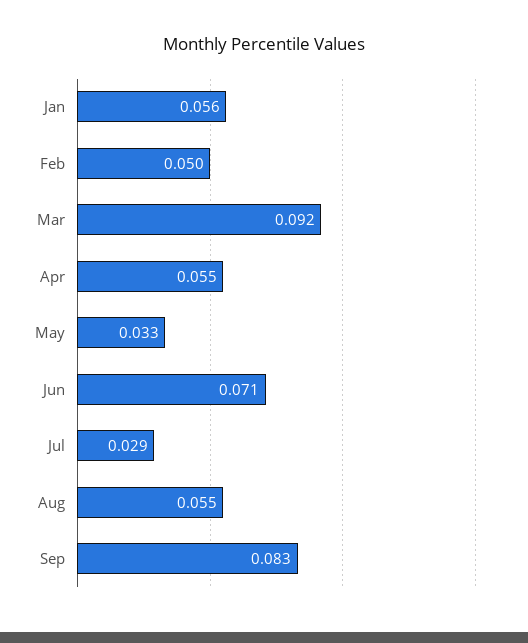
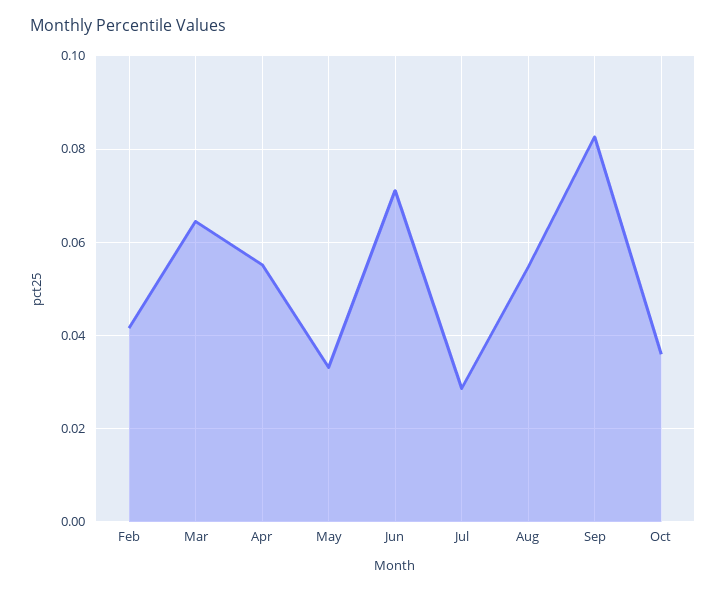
Jan: 0.056 -> none
Feb: 0.05 -> 0.042
Mar: 0.092 -> 0.064
Oct: none -> 0.036

